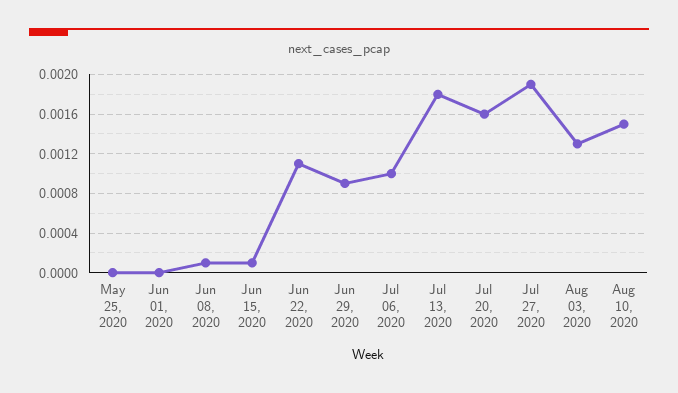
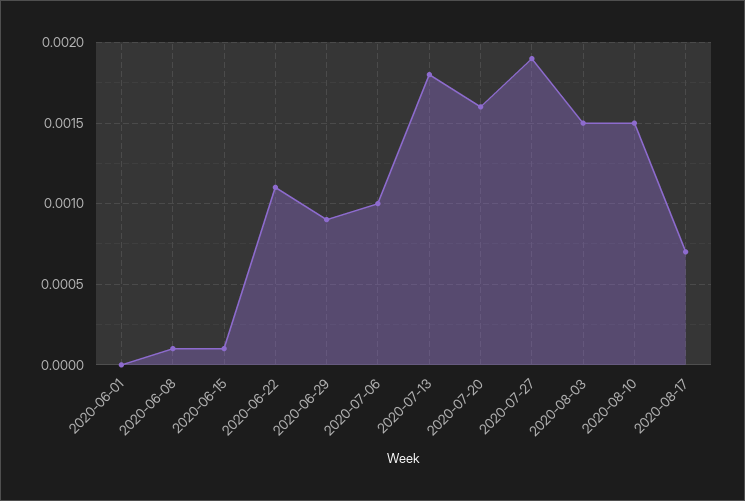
May 25, 2020: 0 -> none
Aug 03, 2020: 0.0013 -> 0.0015
2020-08-17: none -> 0.0007

